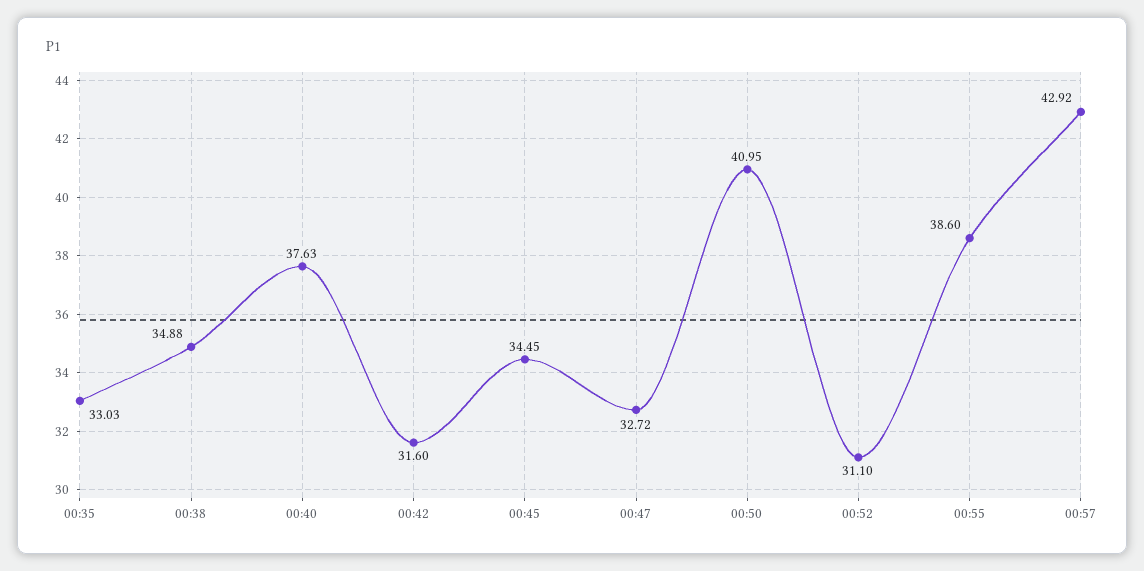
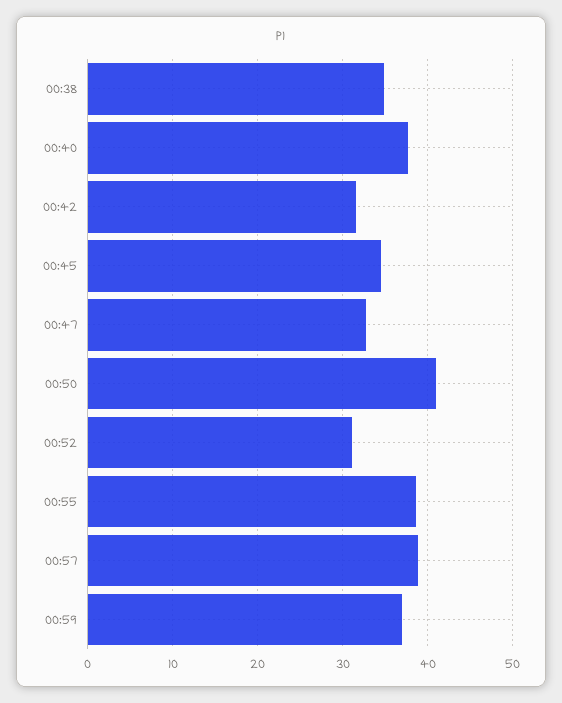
00:35: 33.03 -> none
00:57: 42.92 -> 39
00:59: none -> 37

